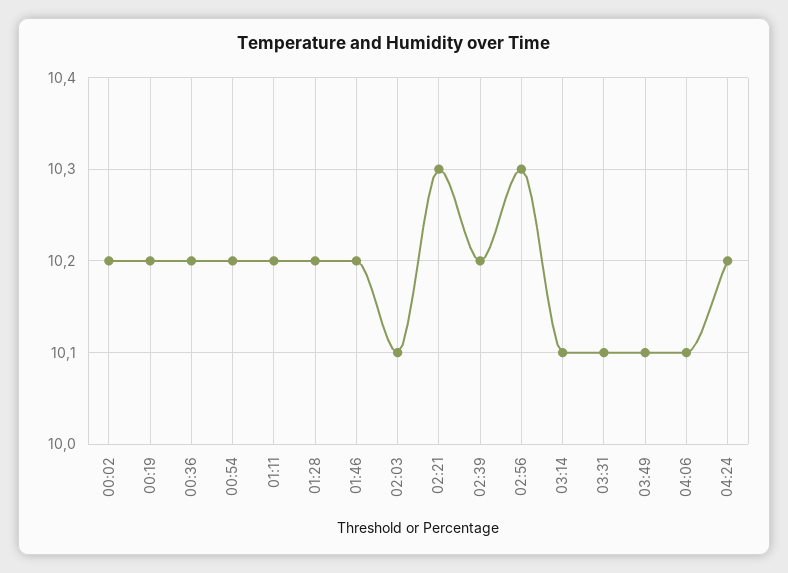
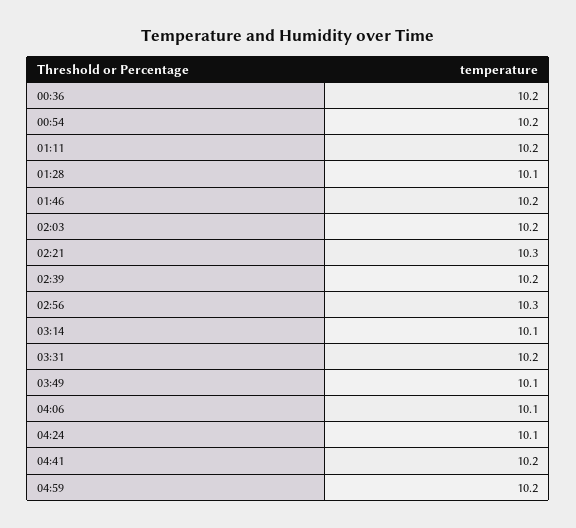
00:02: 10.2 -> none
00:19: 10.2 -> none
01:28: 10.2 -> 10.1
02:03: 10.1 -> 10.2
03:31: 10.1 -> 10.2
04:24: 10.2 -> 10.1
04:41: none -> 10.2
04:59: none -> 10.2

